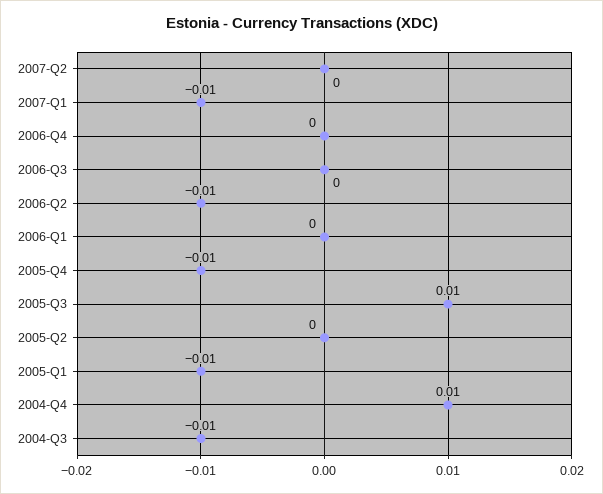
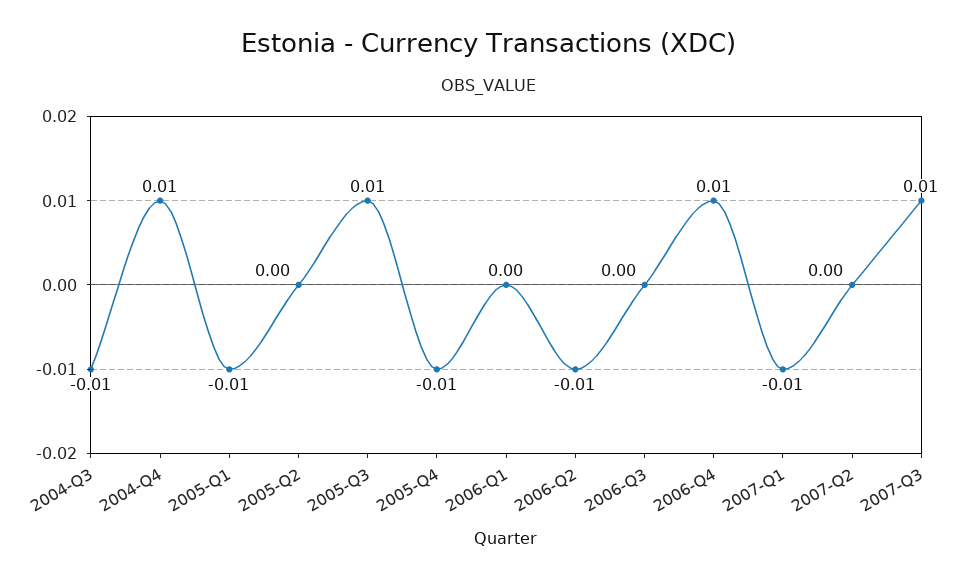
2006-Q4: 0 -> 0.01
2007-Q3: none -> 0.01

